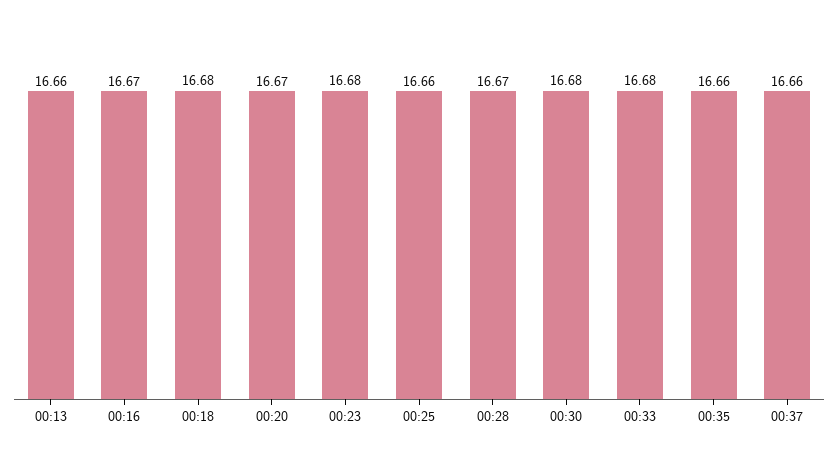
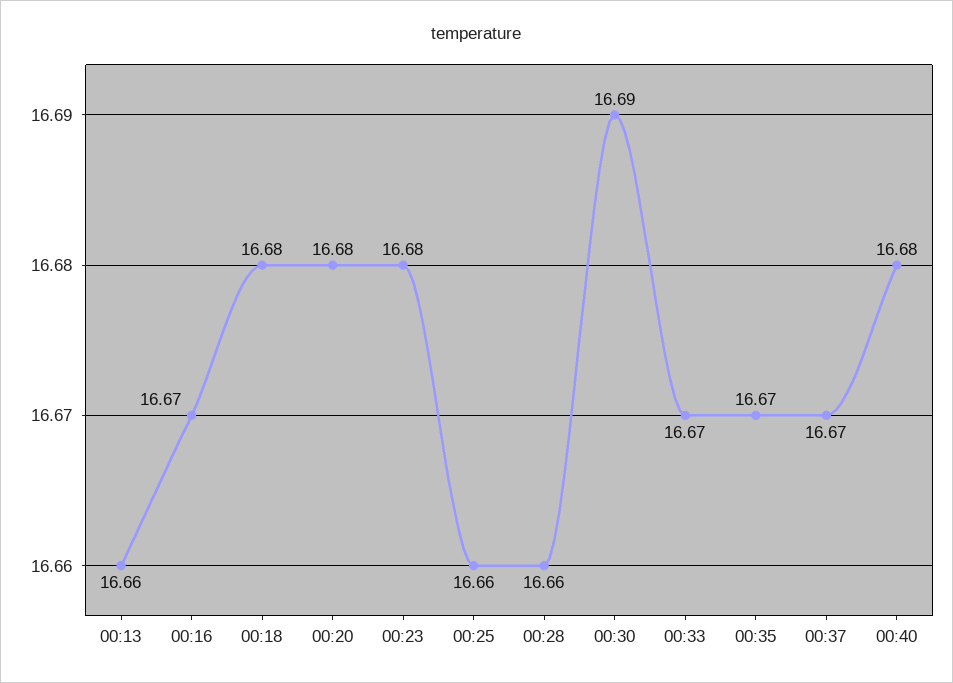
00:20: 16.67 -> 16.68
00:28: 16.67 -> 16.66
00:30: 16.68 -> 16.69
00:33: 16.68 -> 16.67
00:35: 16.66 -> 16.67
00:37: 16.66 -> 16.67
00:40: none -> 16.68

